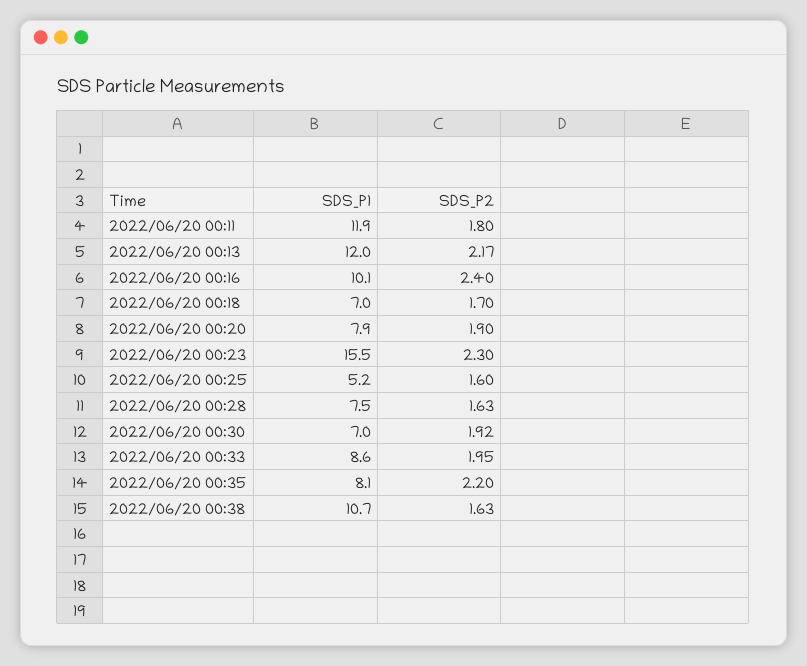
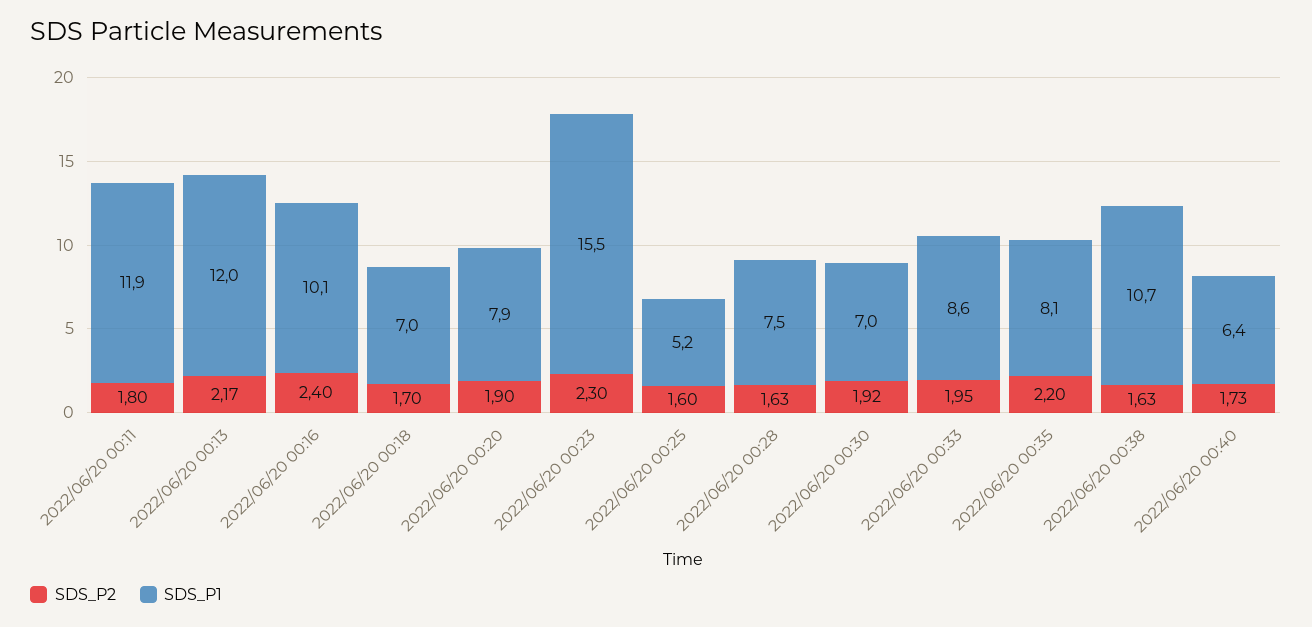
SDS_P2, 2022/06/20 00:40: none -> 1.73
SDS_P1, 2022/06/20 00:40: none -> 6.4

